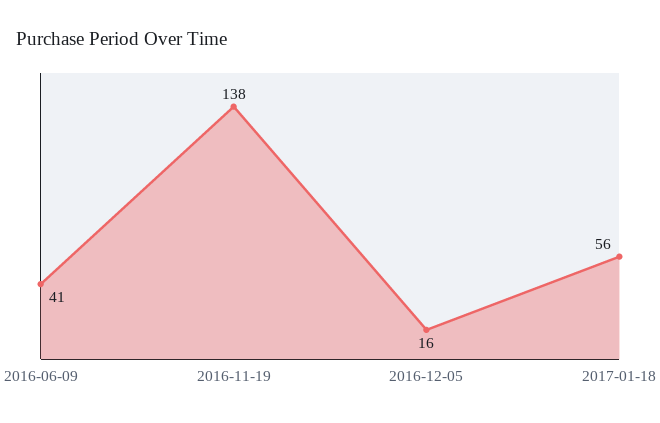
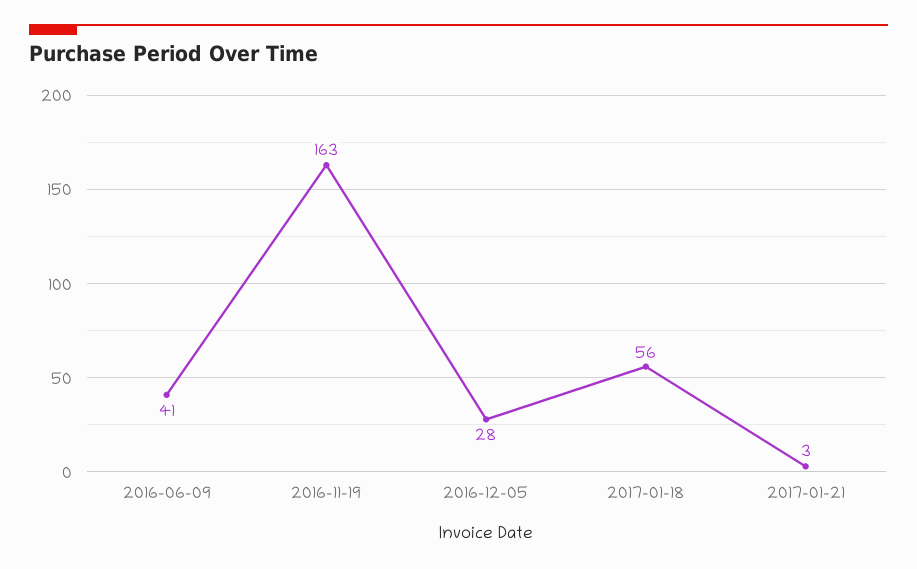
2016-11-19: 138 -> 163
2016-12-05: 16 -> 28
2017-01-21: none -> 3

